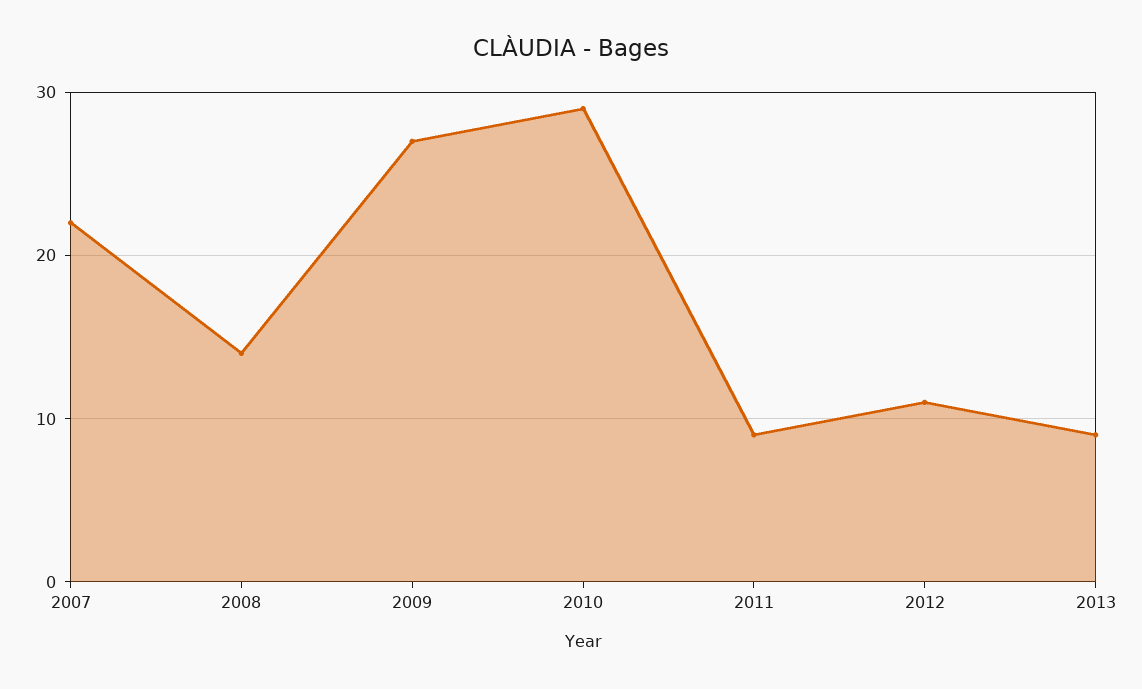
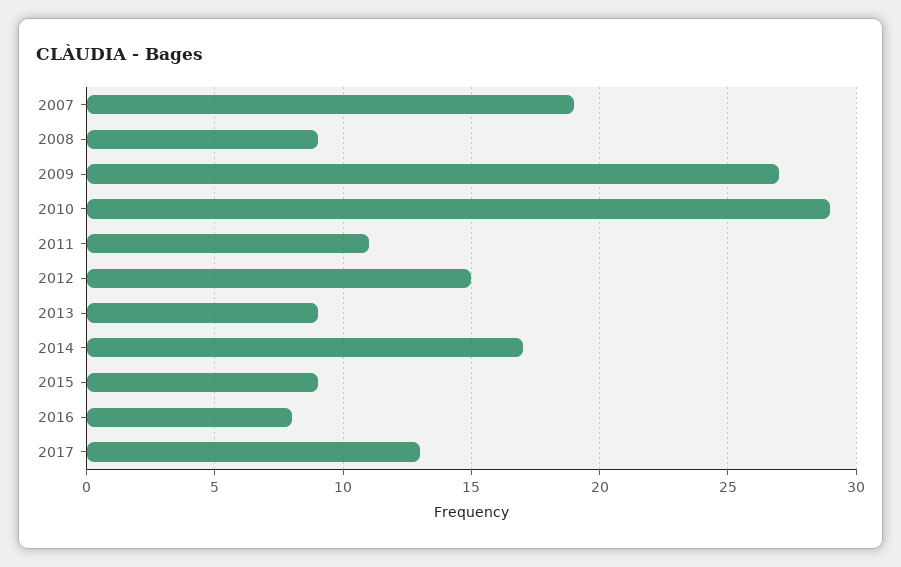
2007: 22 -> 19
2008: 14 -> 9
2011: 9 -> 11
2012: 11 -> 15
2014: none -> 17
2015: none -> 9
2016: none -> 8
2017: none -> 13

